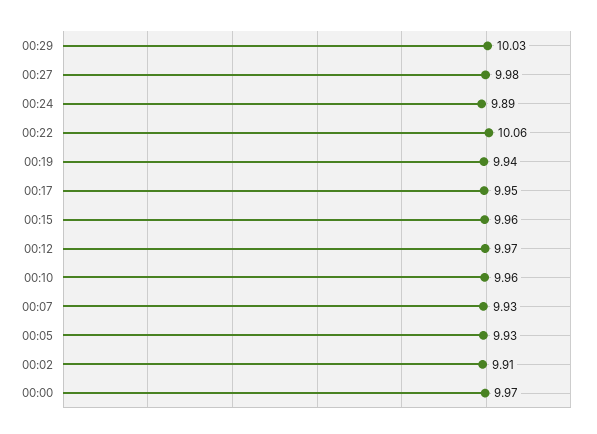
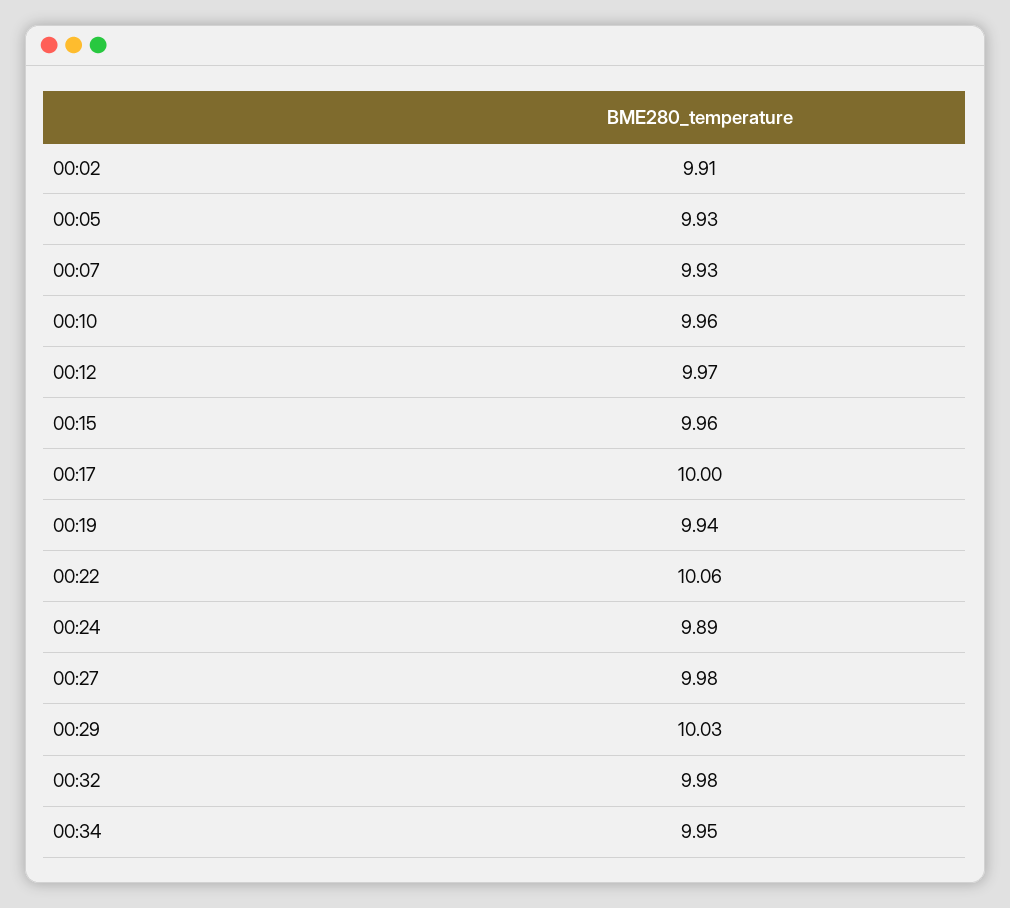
00:17: 9.95 -> 10
00:00: 9.97 -> none
00:32: none -> 9.98
00:34: none -> 9.95

